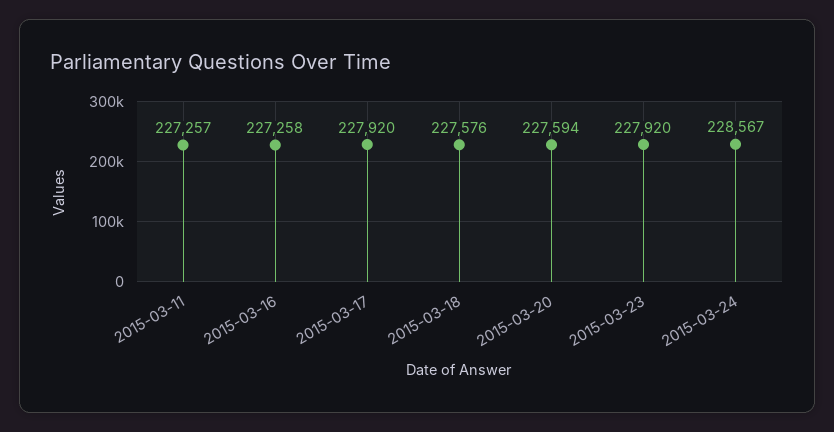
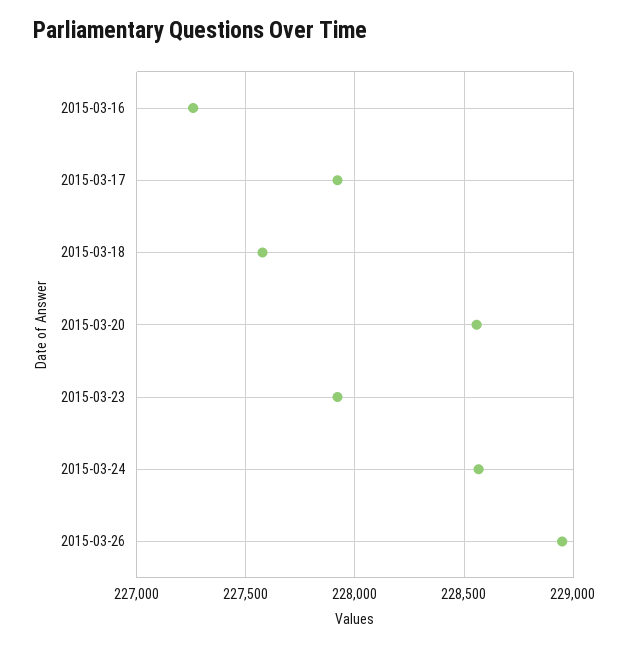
2015-03-11: 227257 -> none
2015-03-20: 227594 -> 228550
2015-03-26: none -> 228950

